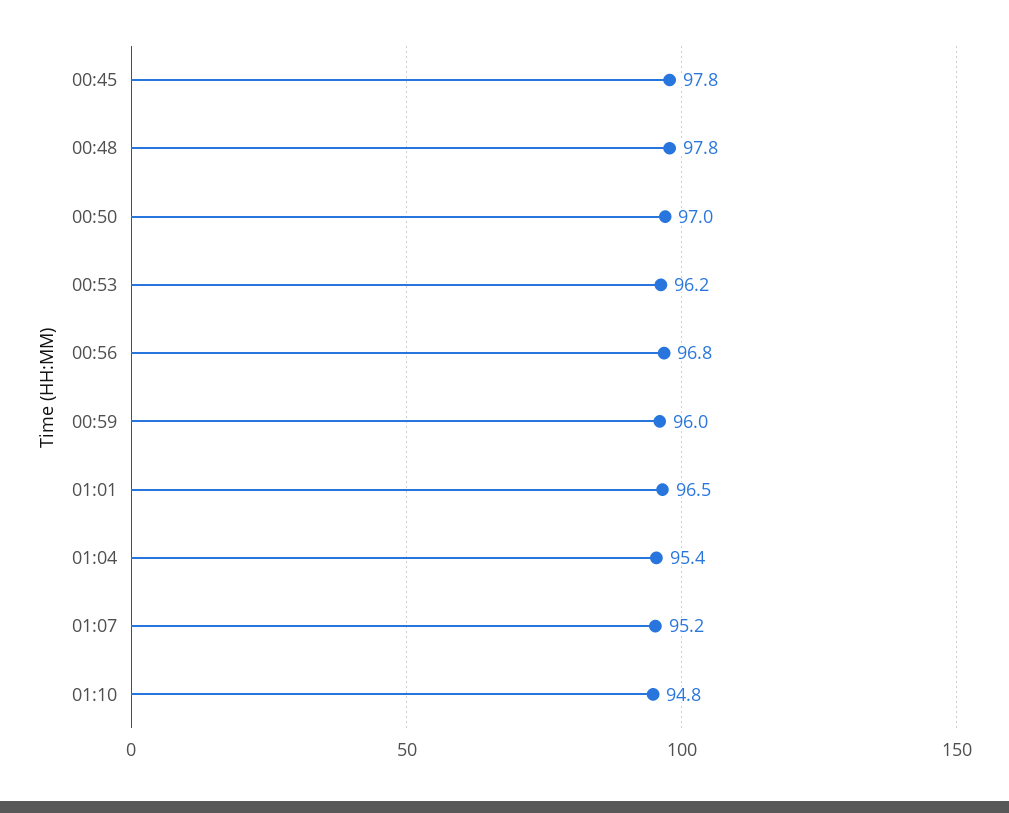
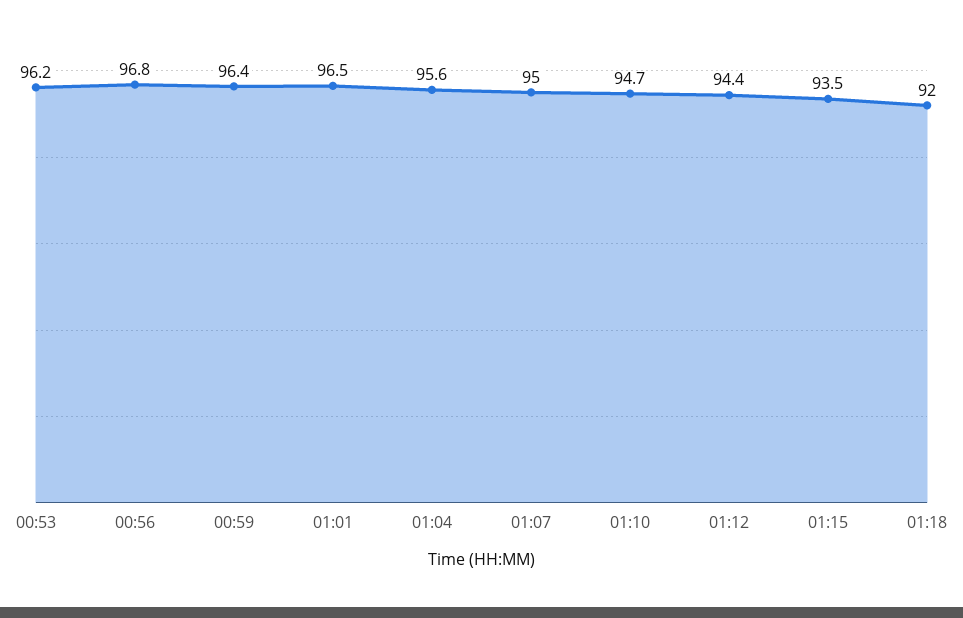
00:45: 97.8 -> none
00:48: 97.8 -> none
00:50: 97 -> none
00:59: 96 -> 96.4
01:04: 95.4 -> 95.6
01:07: 95.2 -> 95
01:10: 94.8 -> 94.7
01:12: none -> 94.4
01:15: none -> 93.5
01:18: none -> 92

